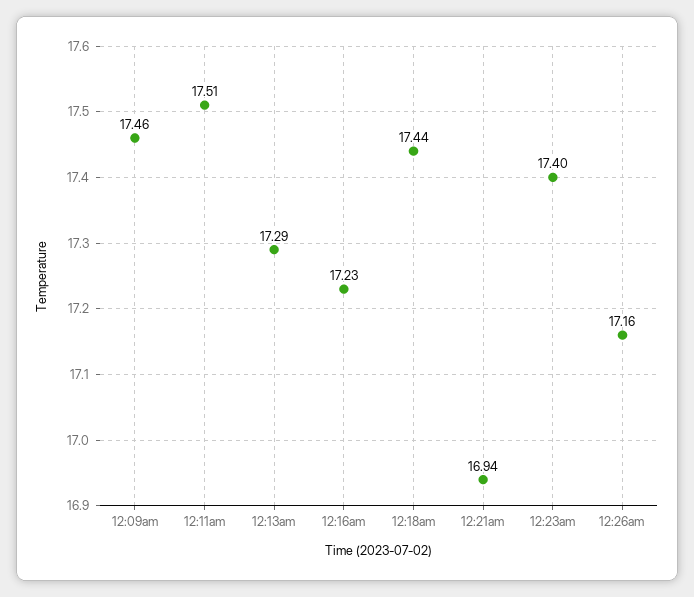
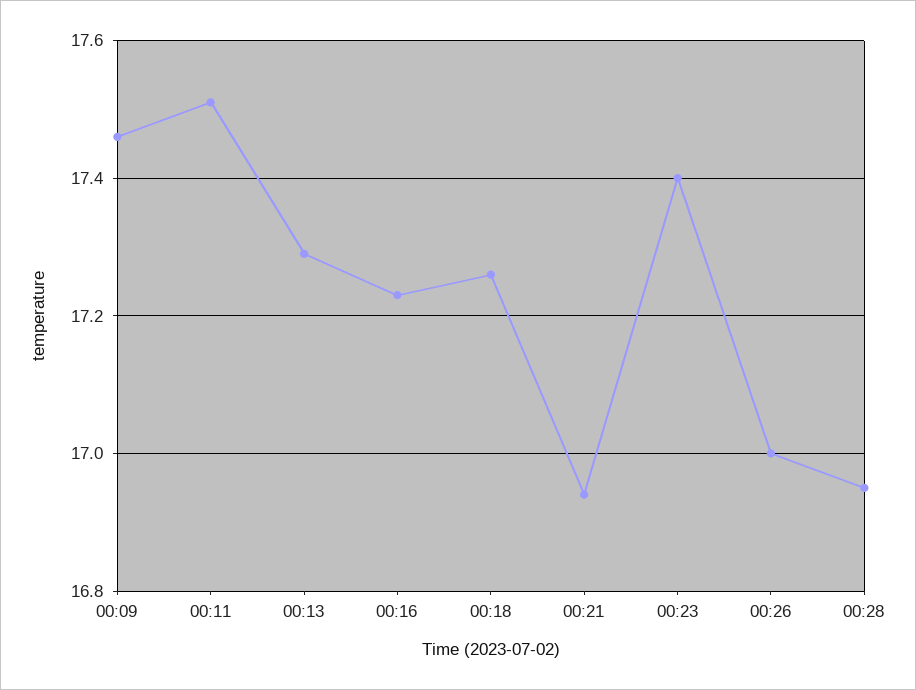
12:18am: 17.44 -> 17.25
12:26am: 17.16 -> 17
00:28: none -> 16.95

